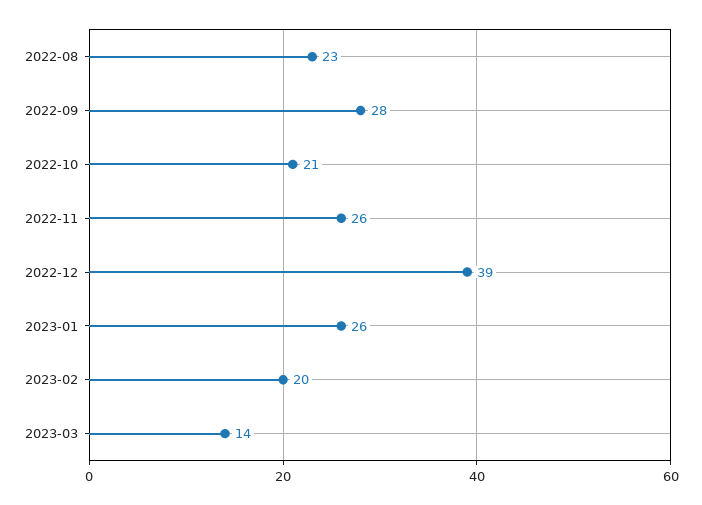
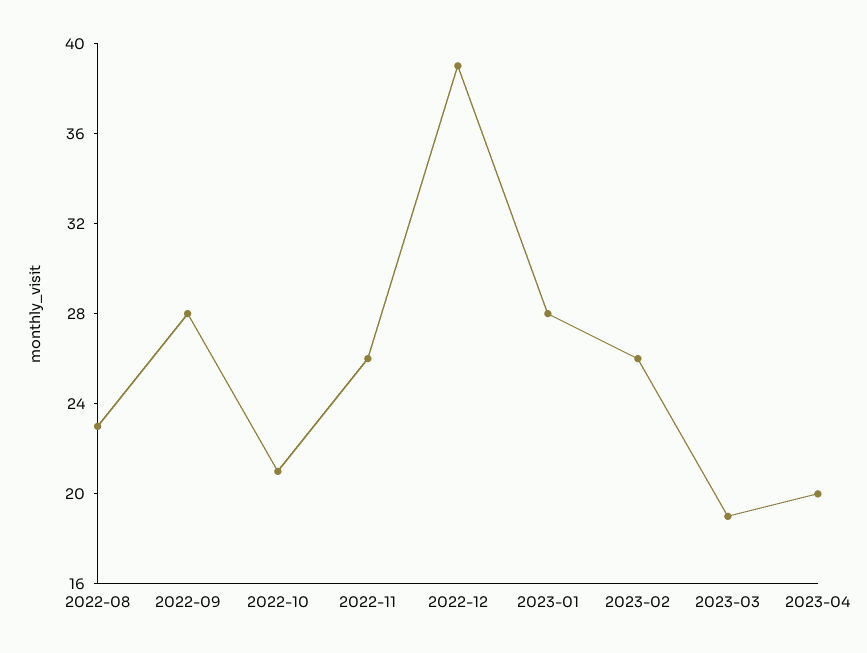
2023-01: 26 -> 28
2023-02: 20 -> 26
2023-03: 14 -> 19
2023-04: none -> 20

